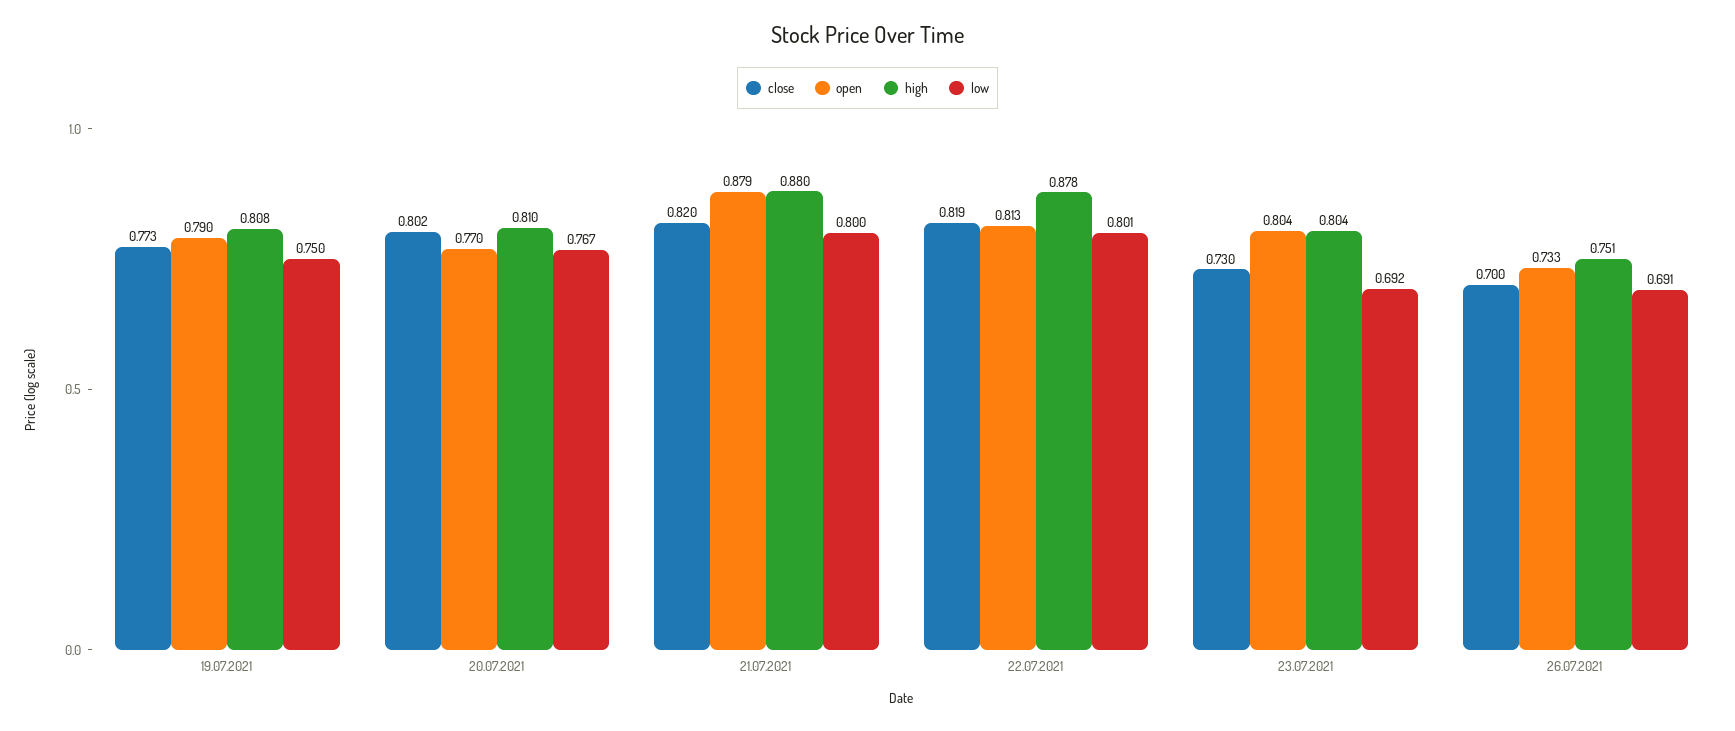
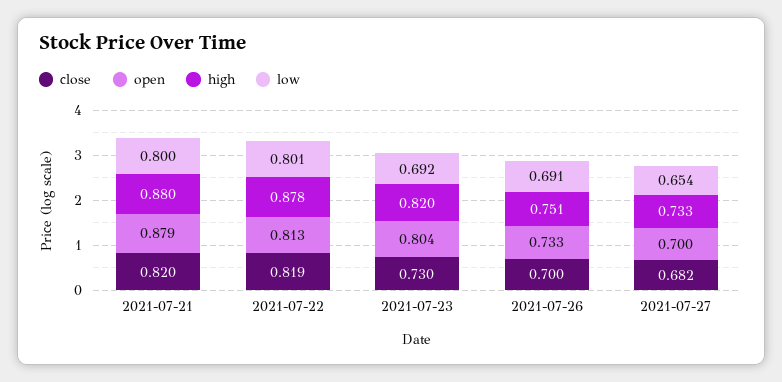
close, 19.07.2021: 0.773 -> none
open, 19.07.2021: 0.79 -> none
high, 19.07.2021: 0.808 -> none
low, 19.07.2021: 0.75 -> none
close, 20.07.2021: 0.802 -> none
open, 20.07.2021: 0.77 -> none
high, 20.07.2021: 0.81 -> none
low, 20.07.2021: 0.767 -> none
high, 23.07.2021: 0.804 -> 0.82
close, 2021-07-27: none -> 0.682
open, 2021-07-27: none -> 0.7
high, 2021-07-27: none -> 0.733
low, 2021-07-27: none -> 0.654

